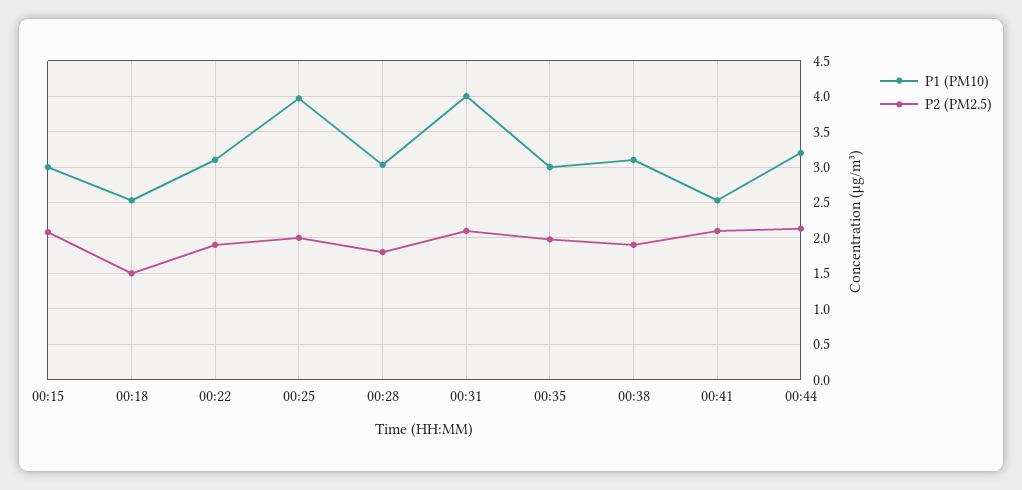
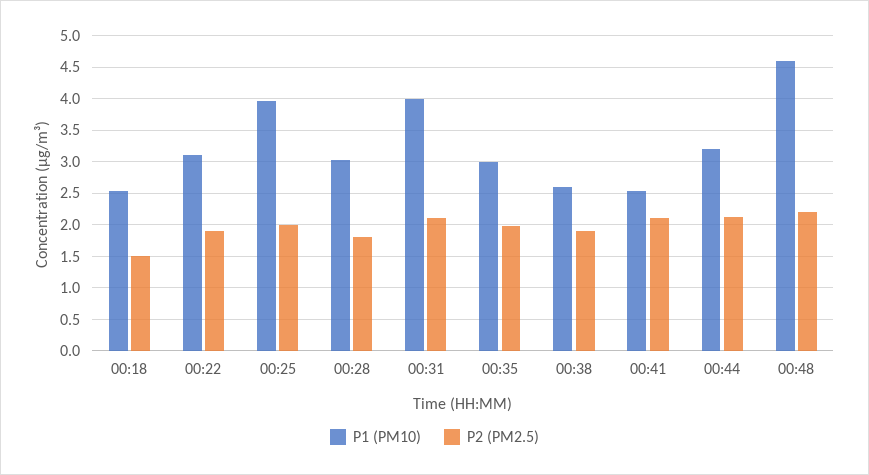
P1 (PM10), 00:15: 3 -> none
P2 (PM2.5), 00:15: 2.1 -> none
P1 (PM10), 00:38: 3.1 -> 2.6
P1 (PM10), 00:48: none -> 4.6
P2 (PM2.5), 00:48: none -> 2.2

